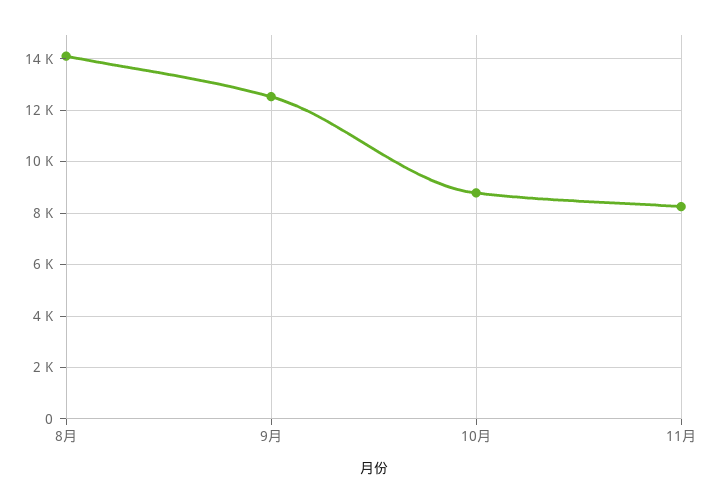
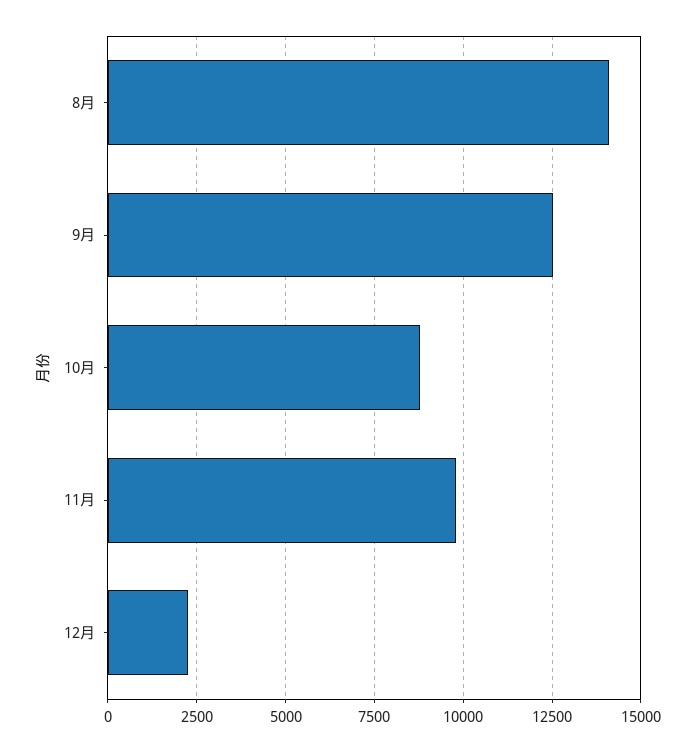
11月: 8250 -> 9750
12月: none -> 2250

